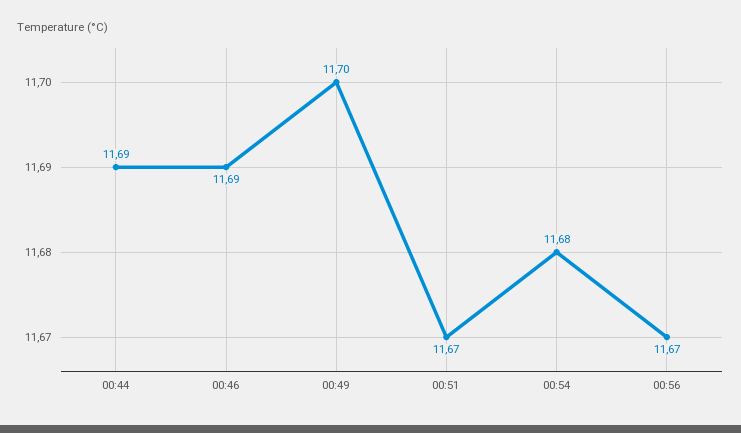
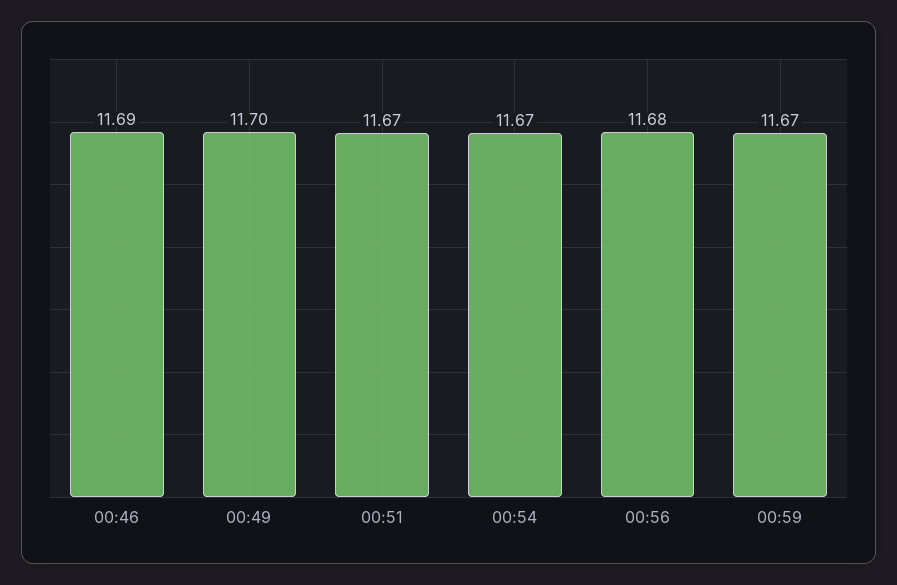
00:44: 11.69 -> none
00:54: 11.68 -> 11.67
00:56: 11.67 -> 11.68
00:59: none -> 11.67

